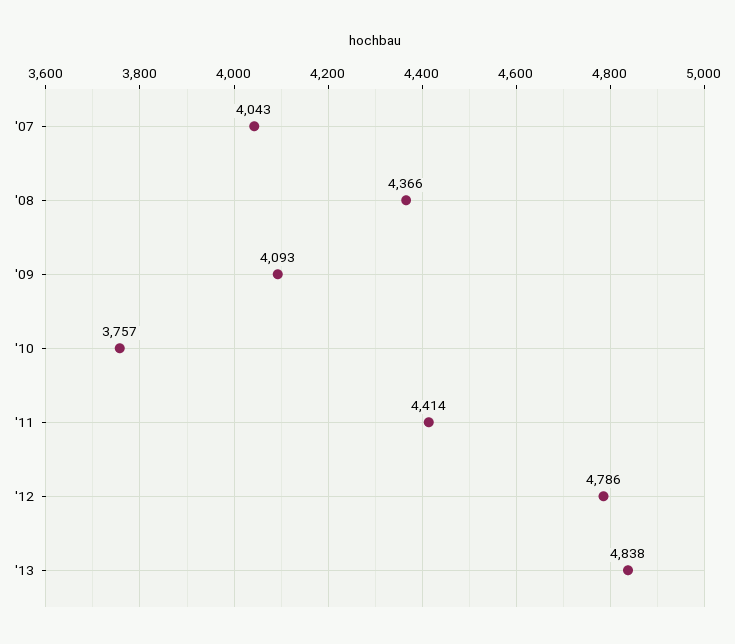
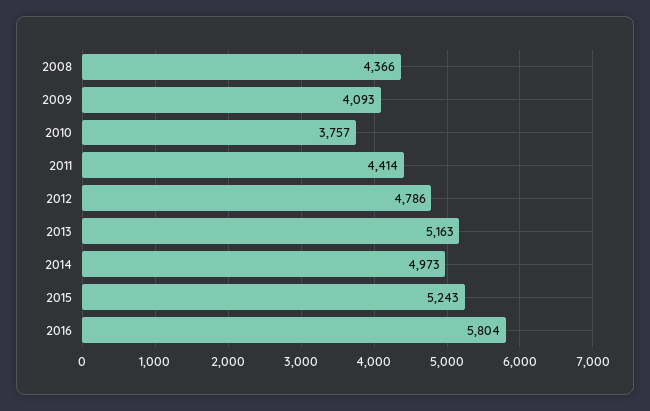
'07: 4043 -> none
'13: 4838 -> 5163
2014: none -> 4973
2015: none -> 5243
2016: none -> 5804

